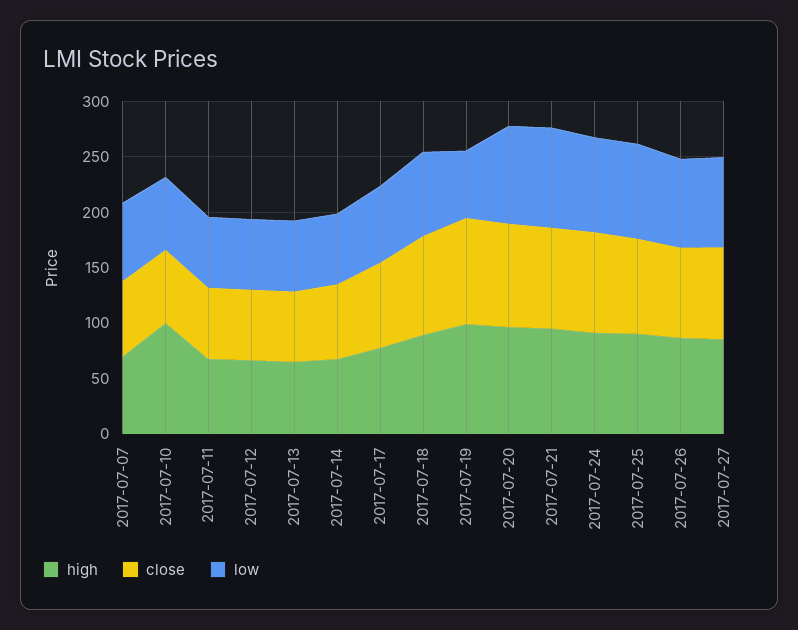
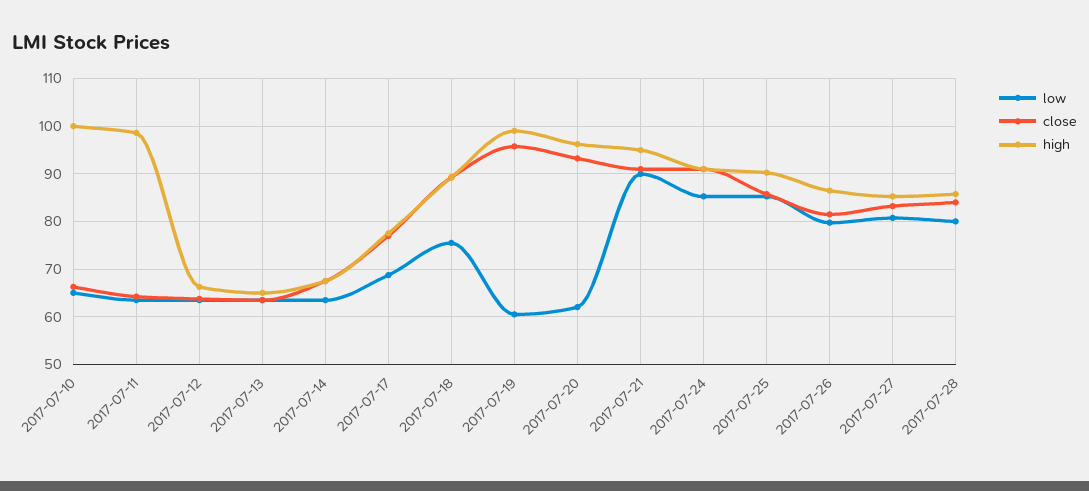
high, 2017-07-07: 70 -> none
close, 2017-07-07: 70 -> none
low, 2017-07-07: 70 -> none
high, 2017-07-11: 70 -> 98
low, 2017-07-20: 90 -> 62
low, 2017-07-28: none -> 80
close, 2017-07-28: none -> 84
high, 2017-07-28: none -> 86

